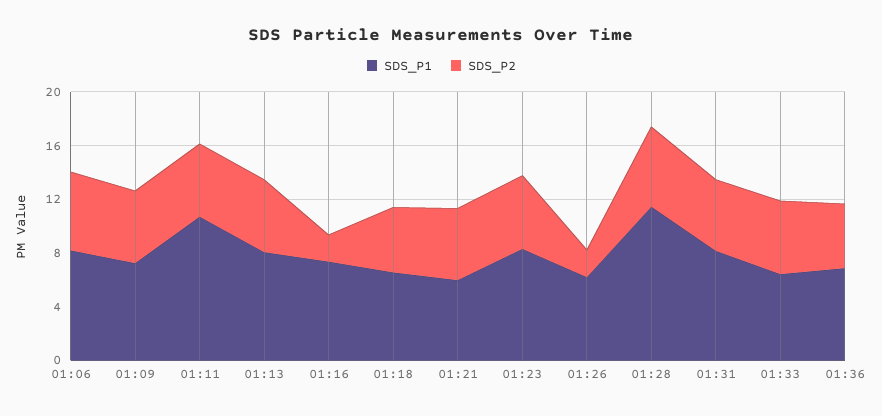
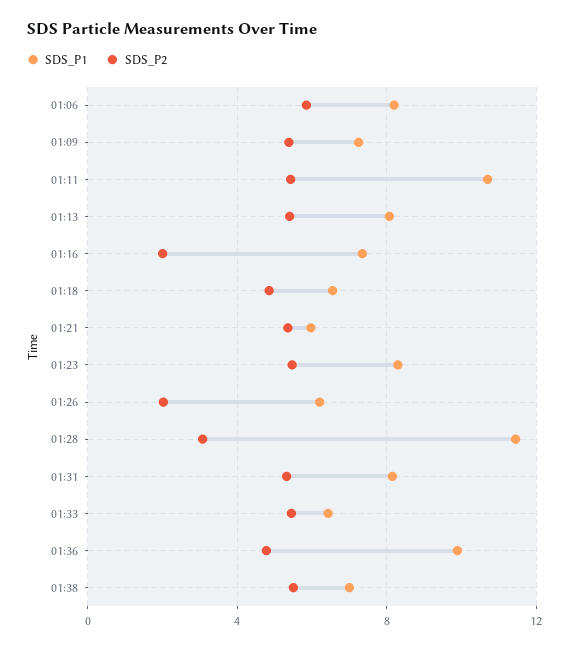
SDS_P2, 01:28: 6 -> 3
SDS_P1, 01:36: 7 -> 10
SDS_P1, 01:38: none -> 7
SDS_P2, 01:38: none -> 5.5

